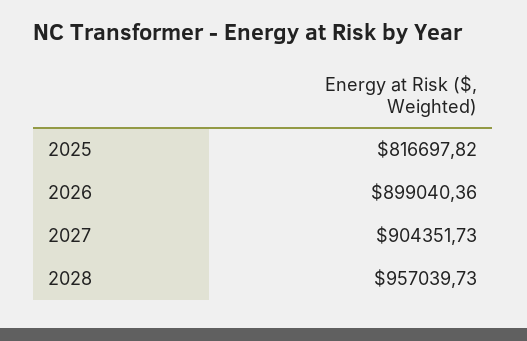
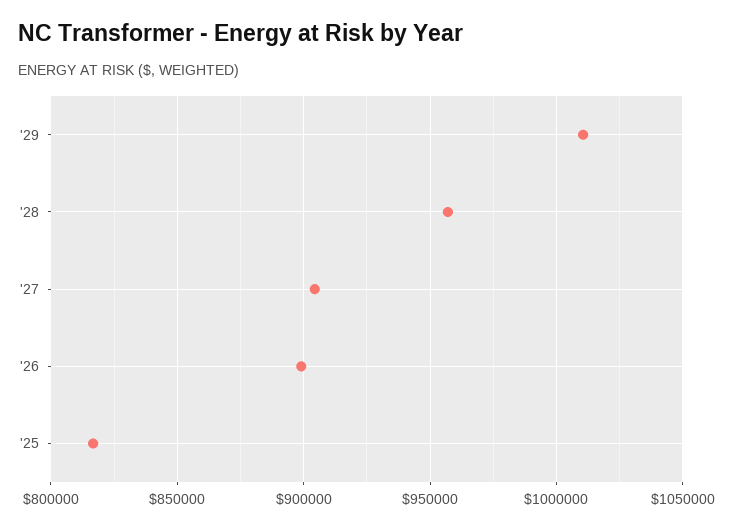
'29: none -> 1010000

